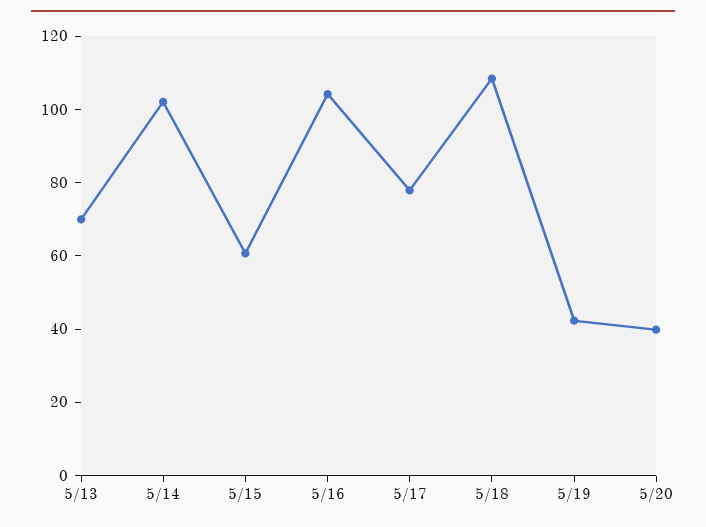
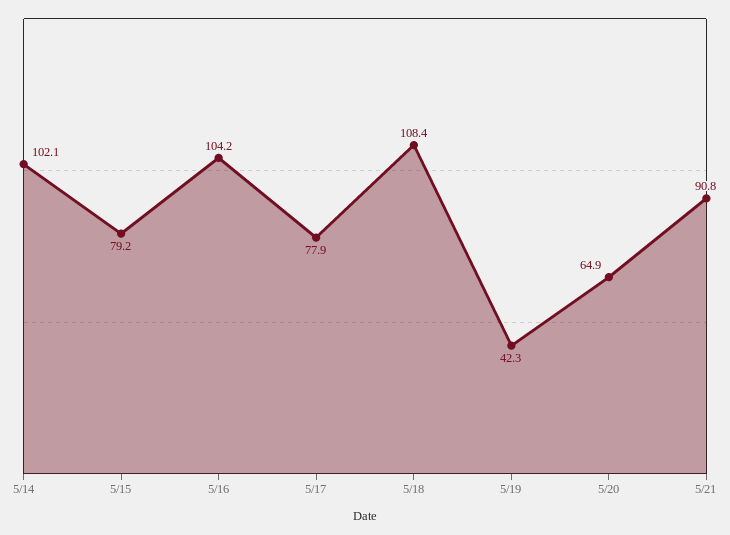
5/13: 70 -> none
5/15: 60 -> 79.2
5/20: 40 -> 64.9
5/21: none -> 90.8

